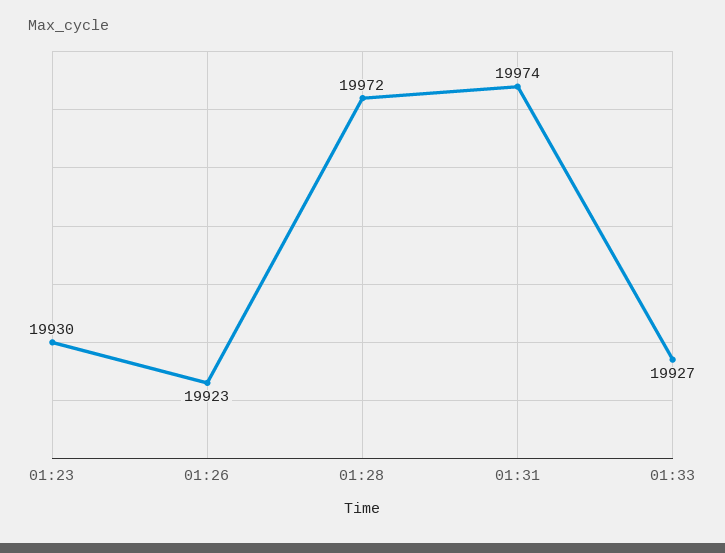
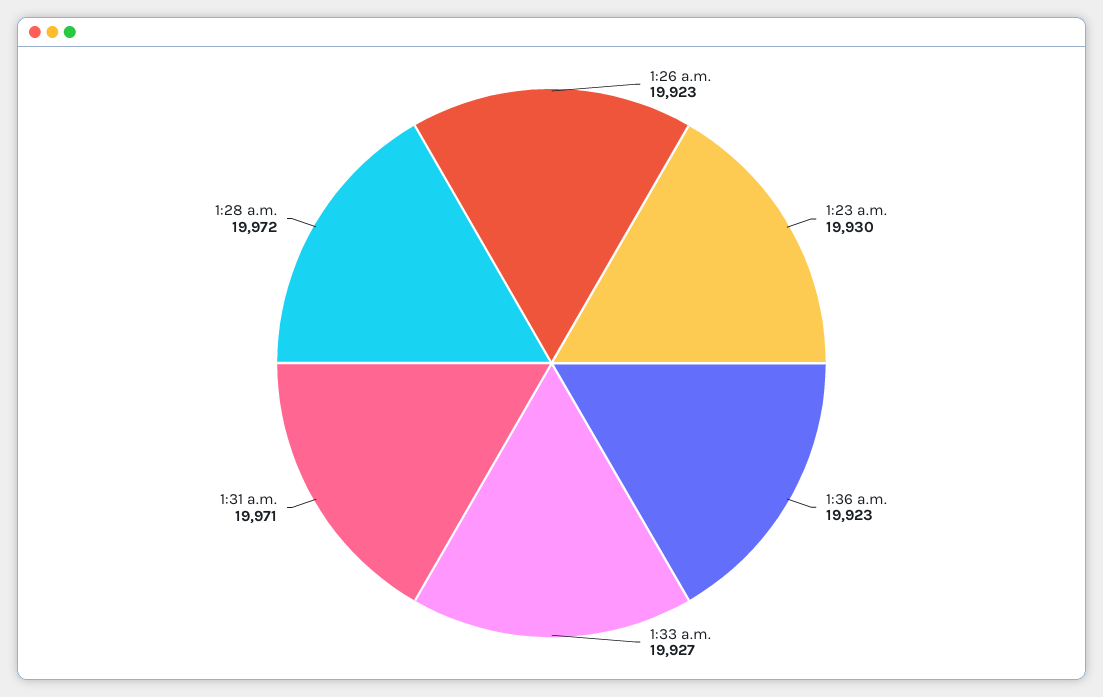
01:31: 19974 -> 19971
1:36 a.m.: none -> 19923

